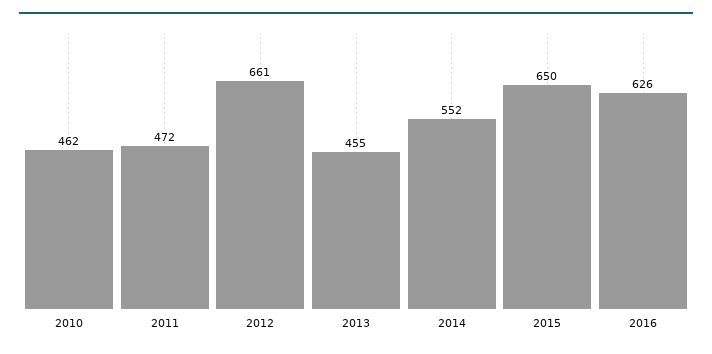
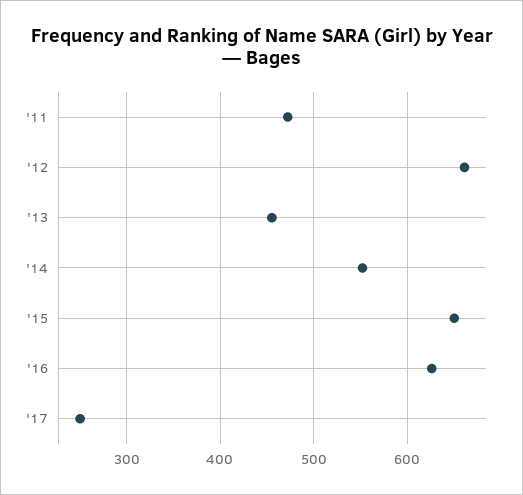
2010: 462 -> none
'17: none -> 250

